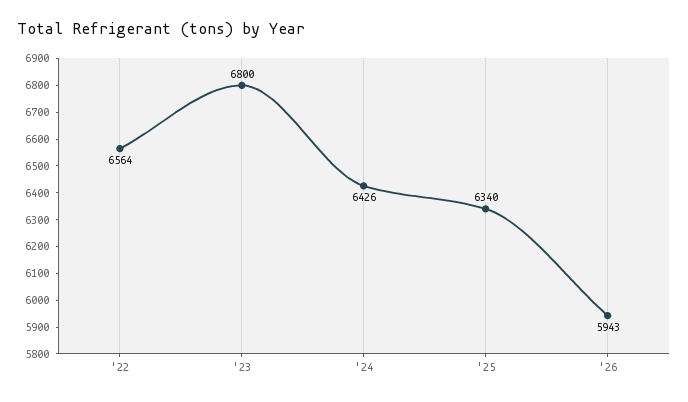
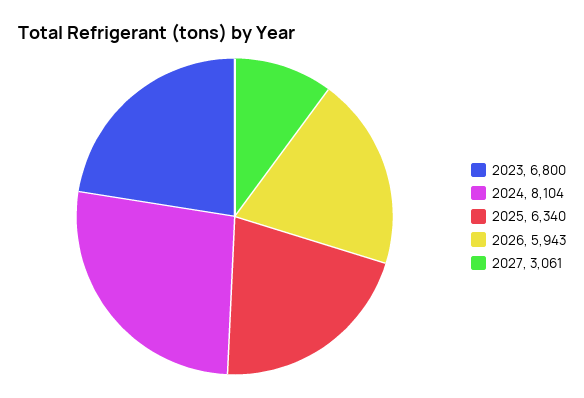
'22: 6564 -> none
'24: 6426 -> 8104
2027: none -> 3061

